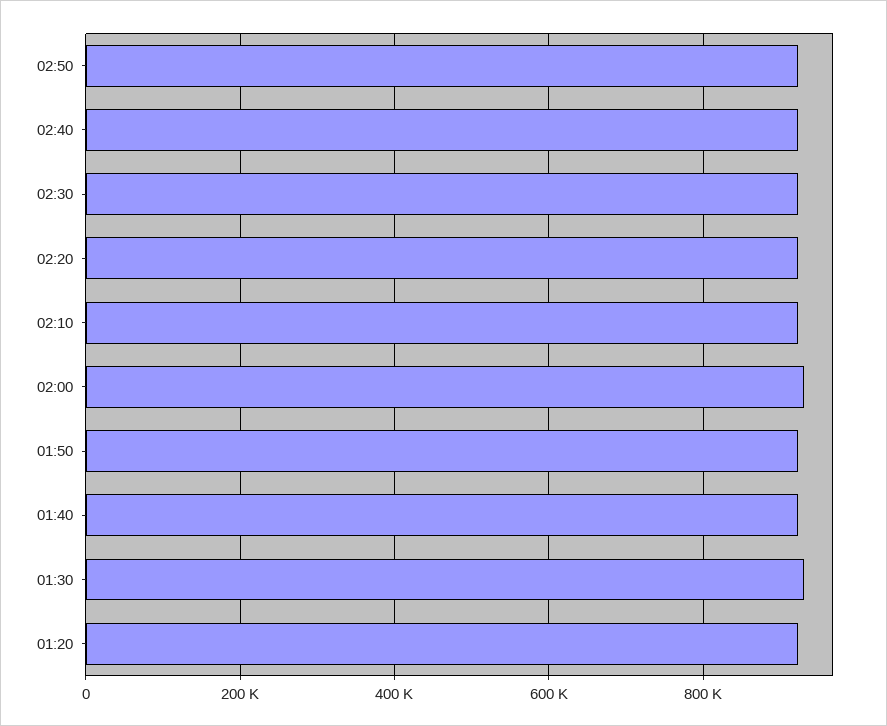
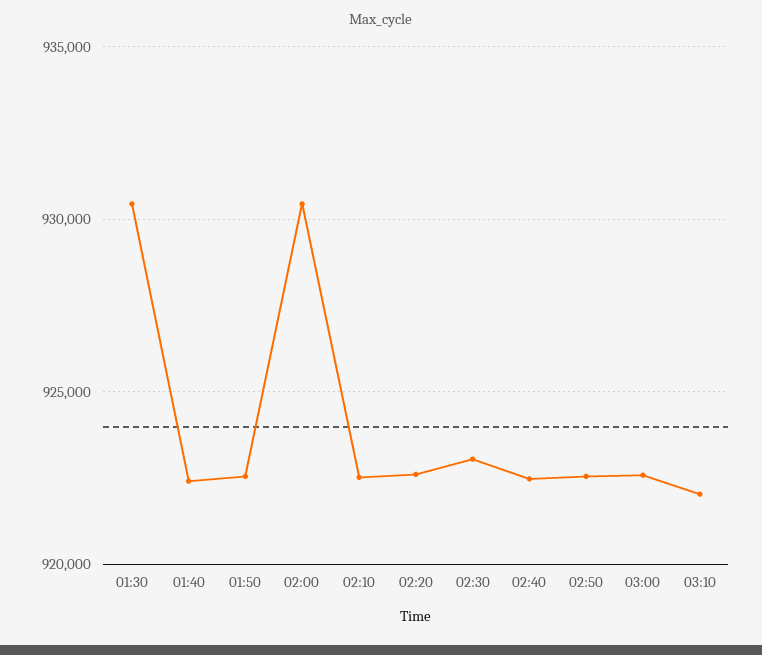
01:20: 920000 -> none
03:00: none -> 922500
03:10: none -> 922000

